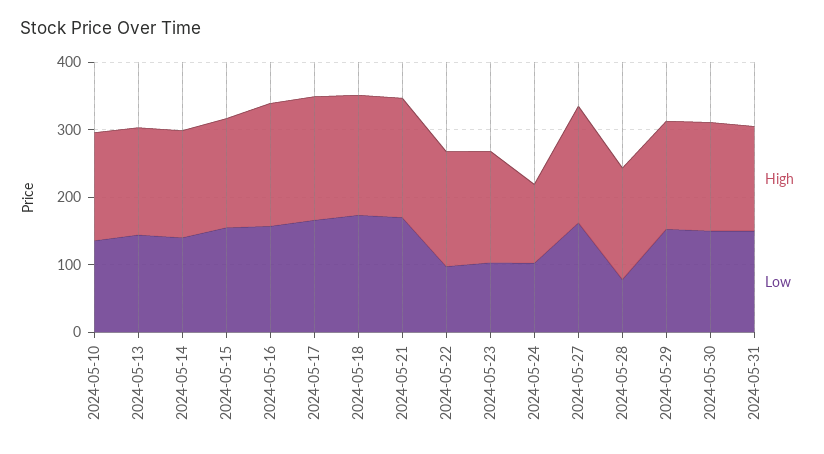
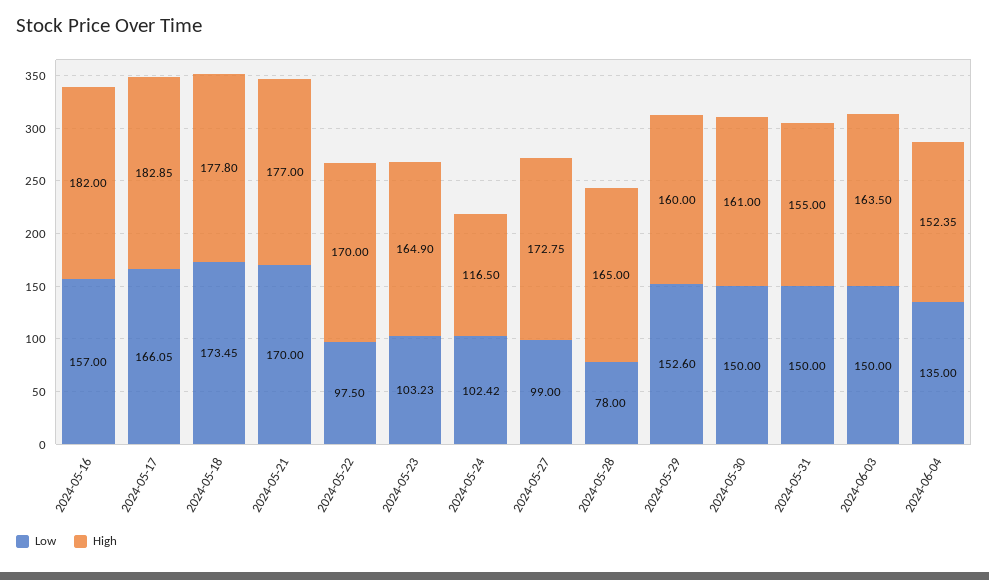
High, 2024-05-10: 160 -> none
Low, 2024-05-10: 140 -> none
High, 2024-05-13: 160 -> none
Low, 2024-05-13: 140 -> none
High, 2024-05-14: 160 -> none
Low, 2024-05-14: 140 -> none
High, 2024-05-15: 160 -> none
Low, 2024-05-15: 160 -> none
Low, 2024-05-27: 160 -> 99
Low, 2024-06-03: none -> 150
High, 2024-06-03: none -> 163.5
Low, 2024-06-04: none -> 135
High, 2024-06-04: none -> 152.35

